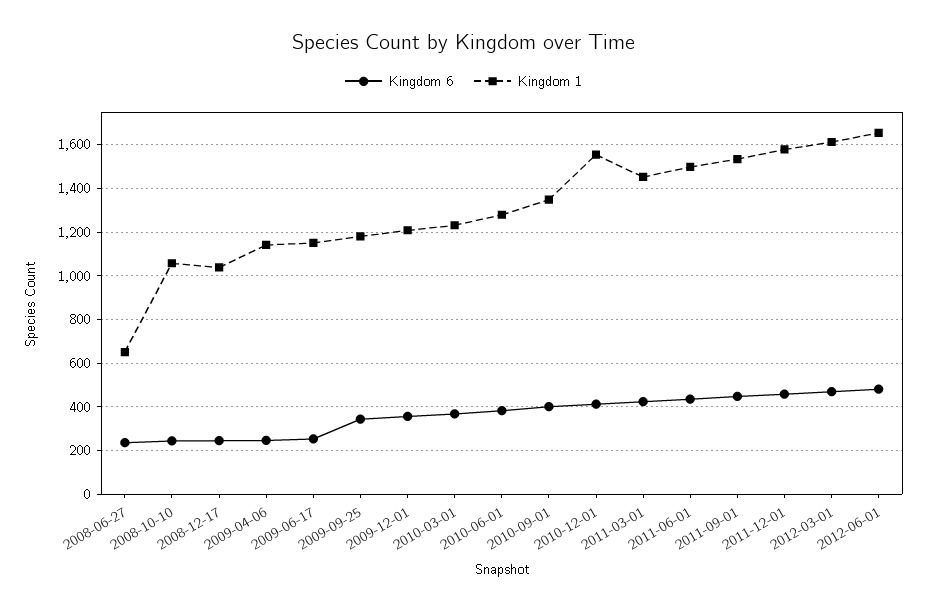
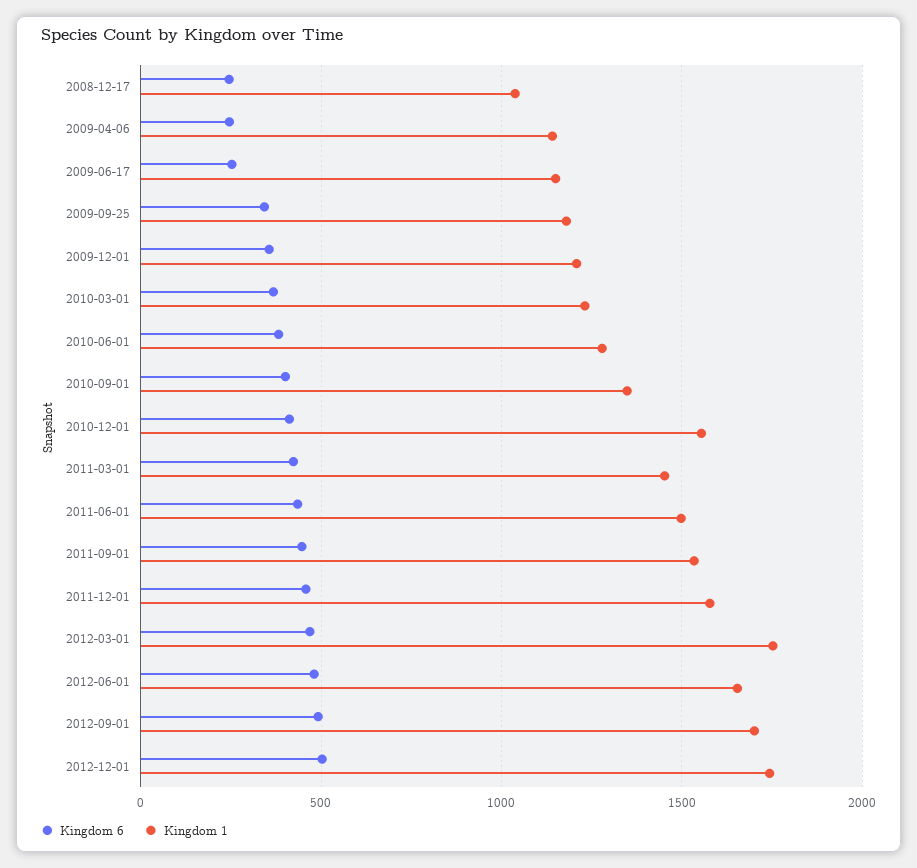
Kingdom 6, 2008-06-27: 250 -> none
Kingdom 1, 2008-06-27: 650 -> none
Kingdom 6, 2008-10-10: 250 -> none
Kingdom 1, 2008-10-10: 1050 -> none
Kingdom 1, 2012-03-01: 1600 -> 1750
Kingdom 6, 2012-09-01: none -> 500
Kingdom 1, 2012-09-01: none -> 1700
Kingdom 6, 2012-12-01: none -> 500
Kingdom 1, 2012-12-01: none -> 1750

